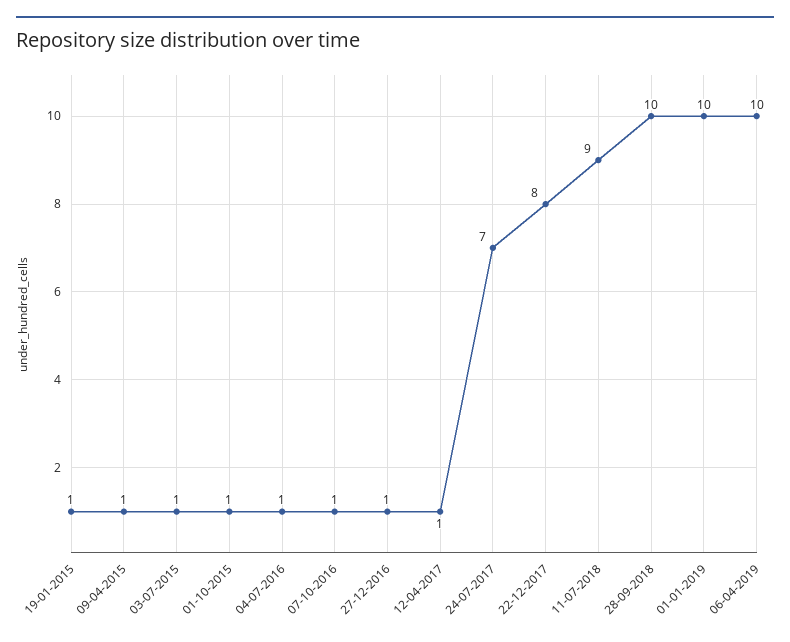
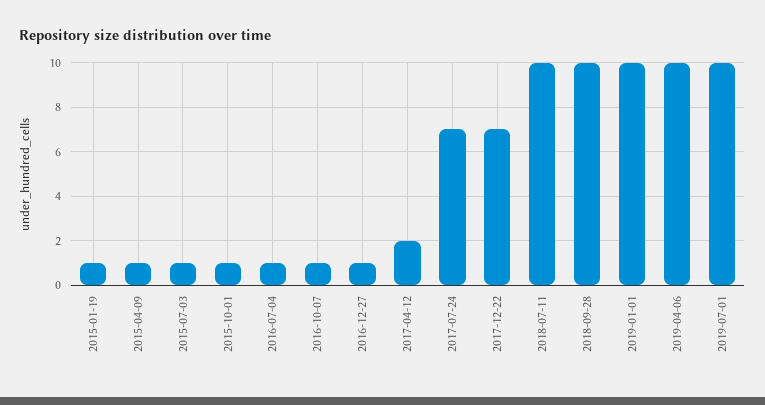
12-04-2017: 1 -> 2
22-12-2017: 8 -> 7
11-07-2018: 9 -> 10
2019-07-01: none -> 10

